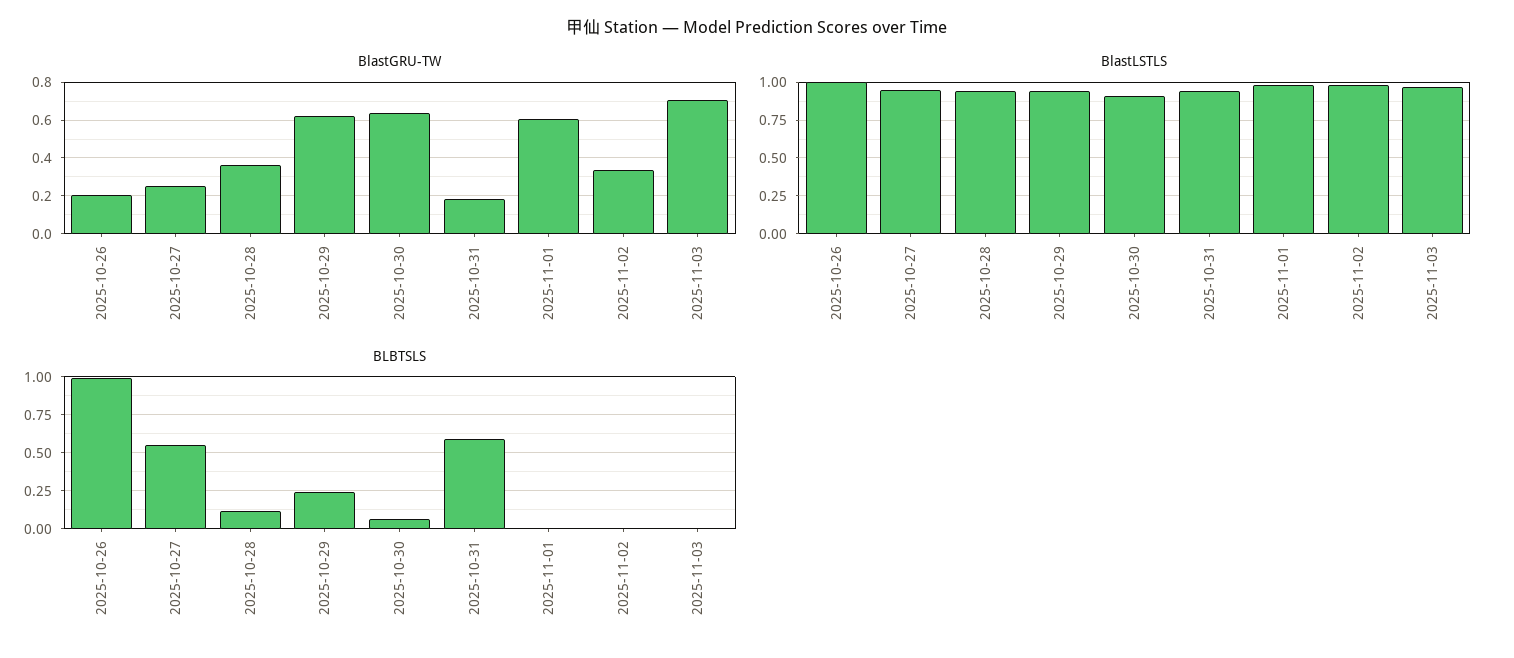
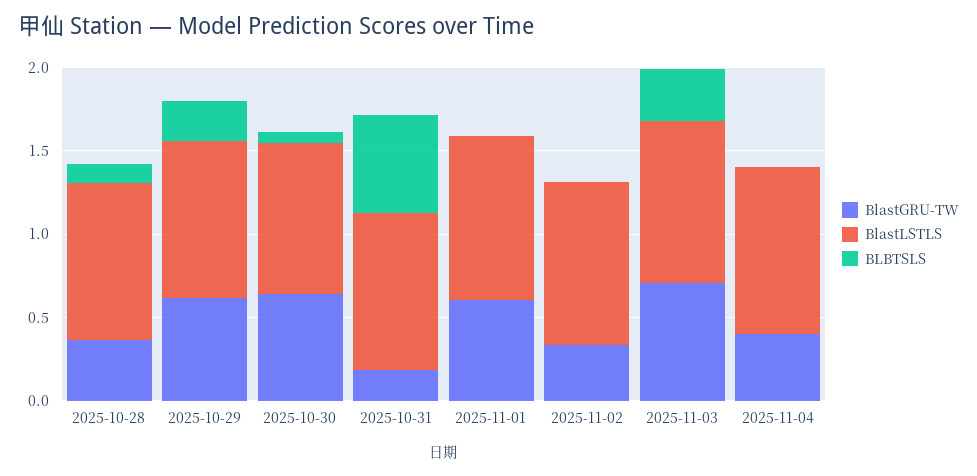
BlastGRU-TW, 2025-10-26: 0.2 -> none
BlastGRU-TW, 2025-10-27: 0.25 -> none
BlastLSTLS, 2025-10-26: 1 -> none
BlastLSTLS, 2025-10-27: 0.95 -> none
BLBTSLS, 2025-10-26: 1 -> none
BLBTSLS, 2025-10-27: 0.55 -> none
BLBTSLS, 2025-11-03: 0 -> 0.3
BlastGRU-TW, 2025-11-04: none -> 0.4
BlastLSTLS, 2025-11-04: none -> 1
BLBTSLS, 2025-11-04: none -> 0

